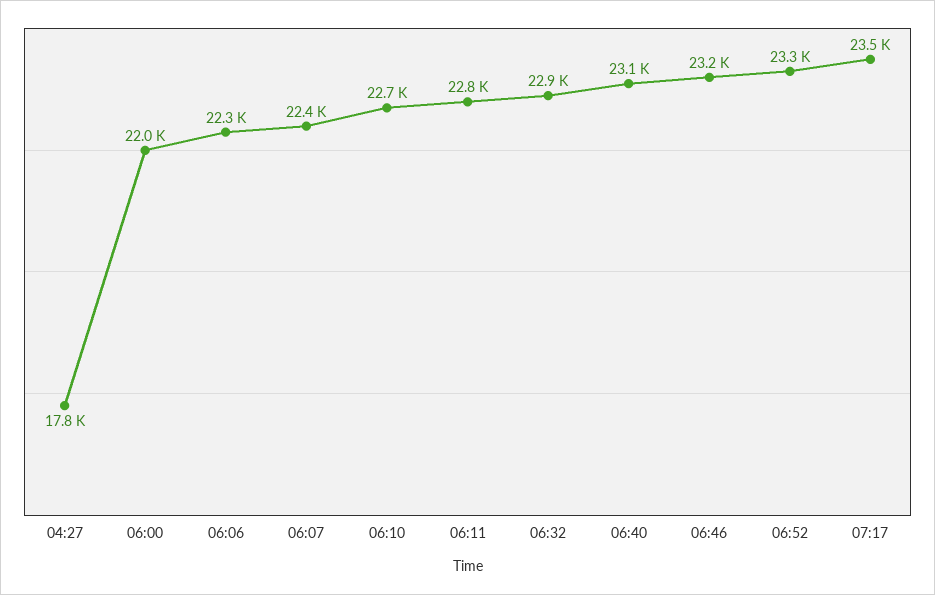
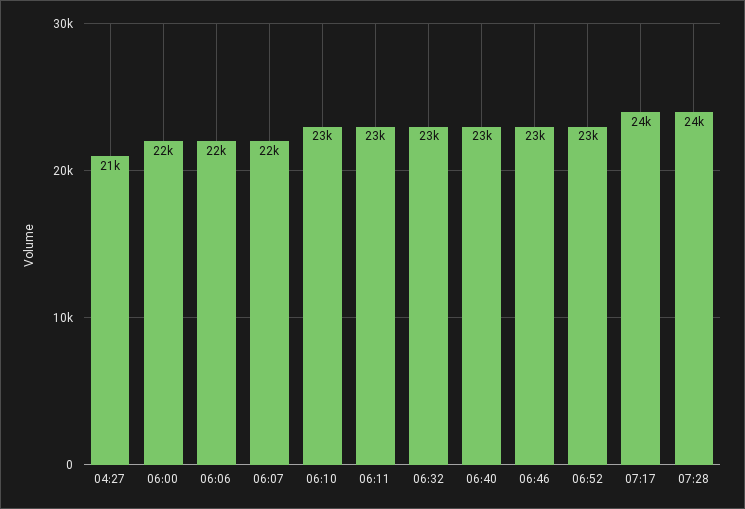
04:27: 17800 -> 21000
07:28: none -> 24000

